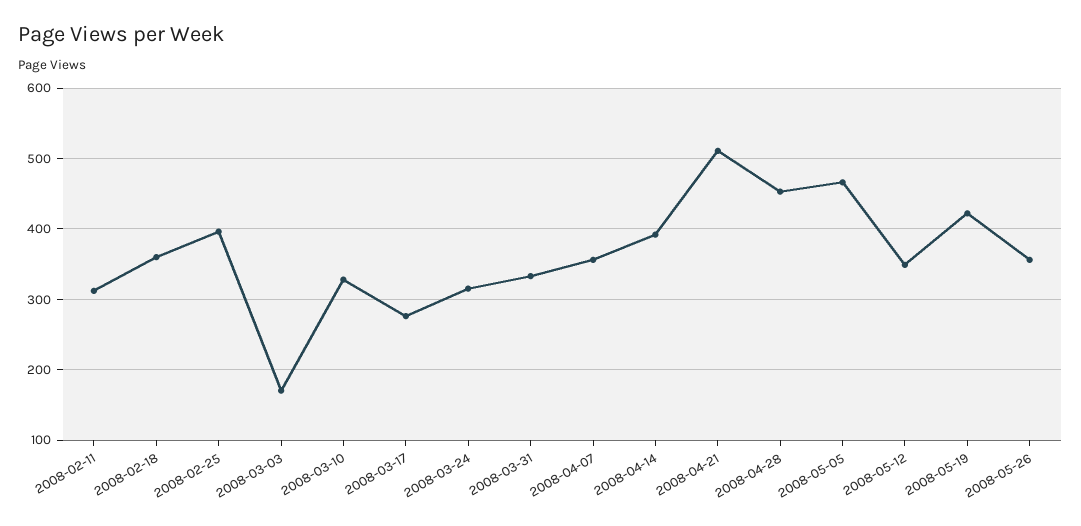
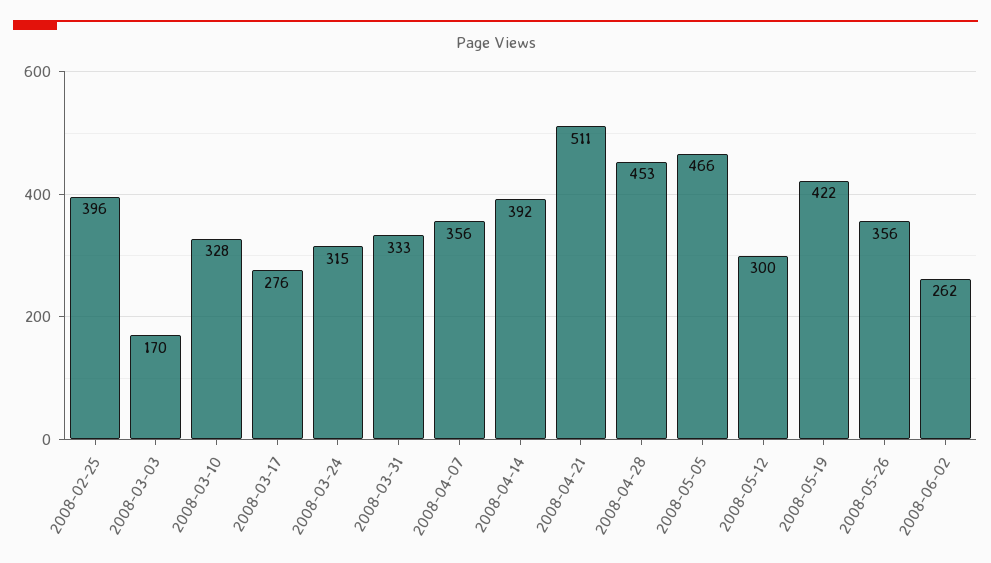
2008-02-11: 310 -> none
2008-02-18: 360 -> none
2008-05-12: 350 -> 300
2008-06-02: none -> 262

